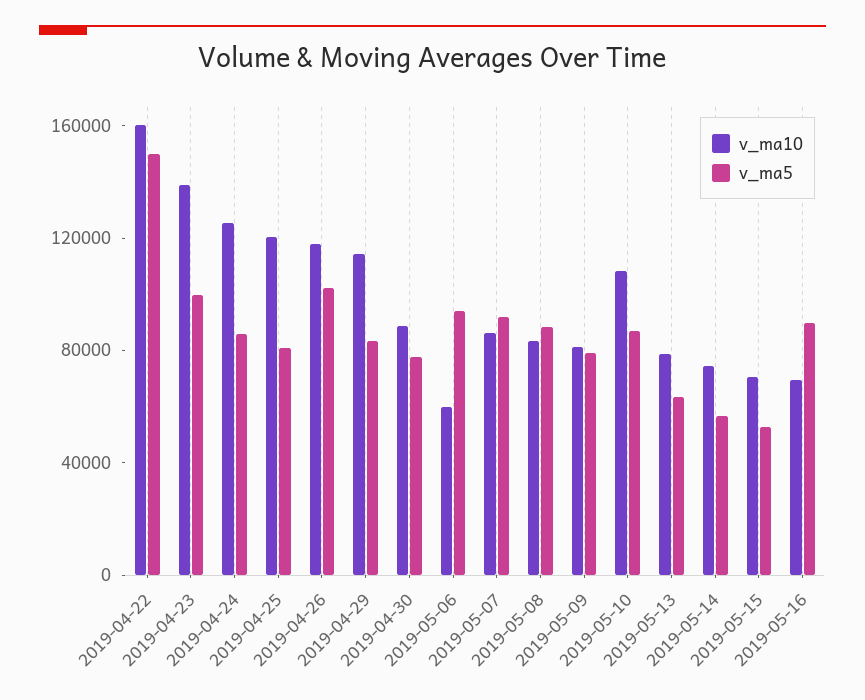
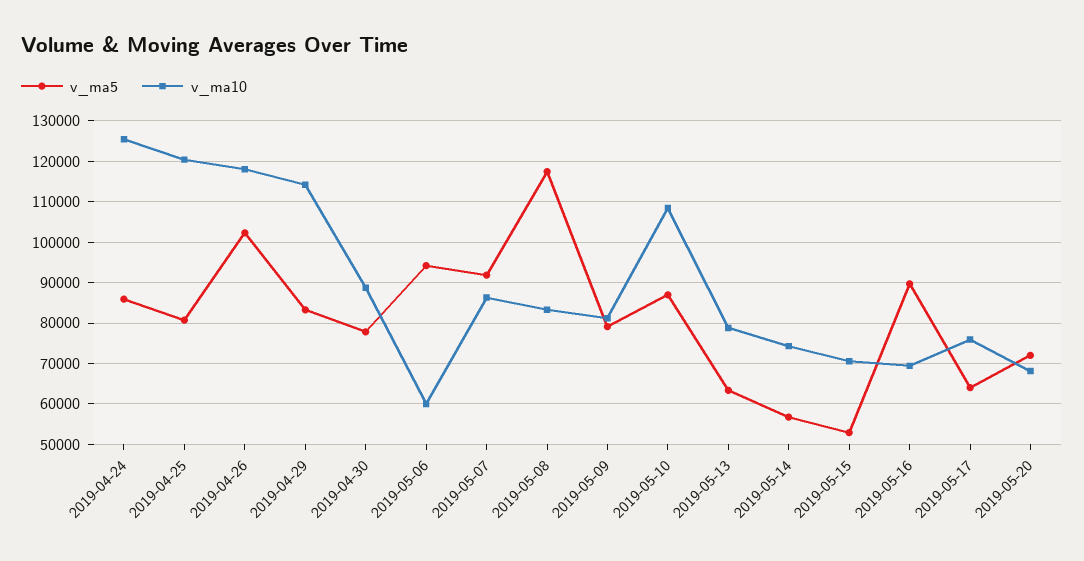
v_ma10, 2019-04-22: 160000 -> none
v_ma5, 2019-04-22: 150000 -> none
v_ma10, 2019-04-23: 140000 -> none
v_ma5, 2019-04-23: 100000 -> none
v_ma5, 2019-05-08: 90000 -> 118000
v_ma5, 2019-05-17: none -> 64000
v_ma10, 2019-05-17: none -> 76000
v_ma5, 2019-05-20: none -> 72000
v_ma10, 2019-05-20: none -> 68000

